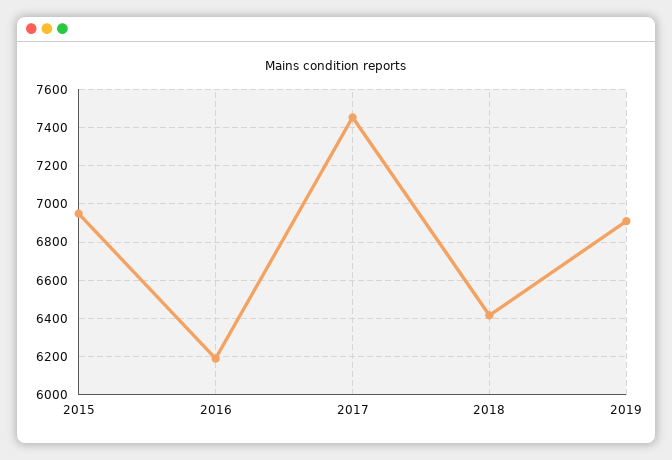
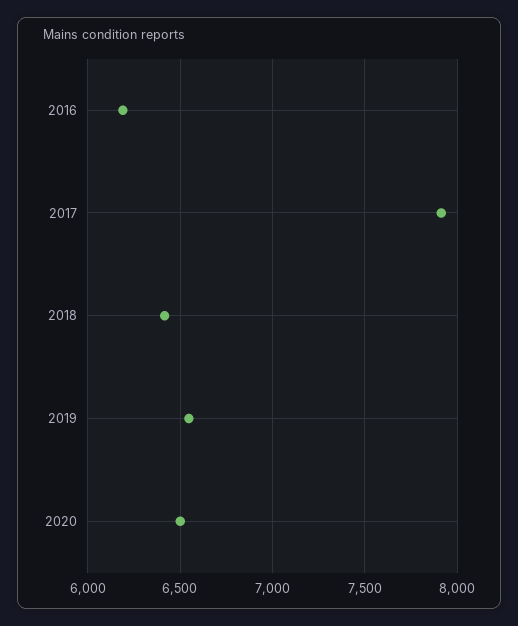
2015: 6950 -> none
2017: 7450 -> 7900
2019: 6900 -> 6550
2020: none -> 6500

